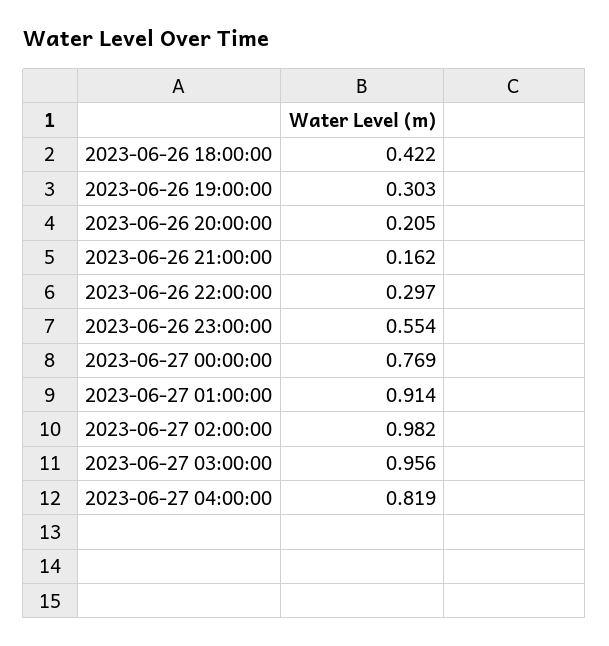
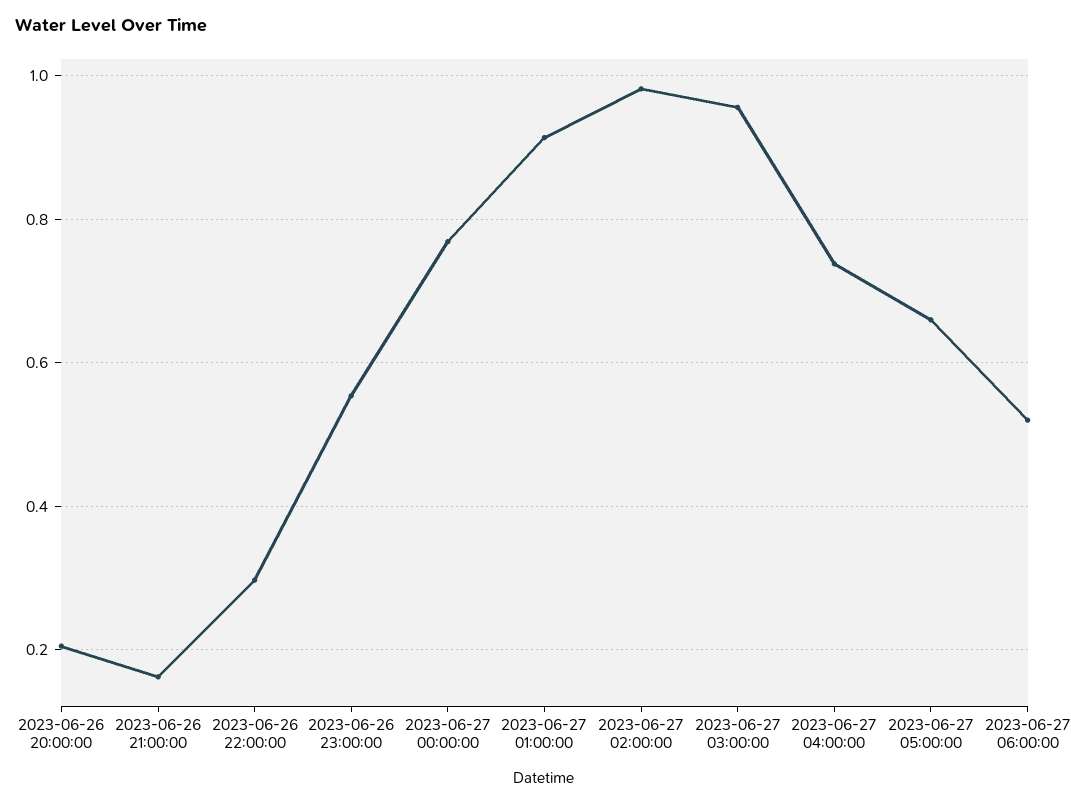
2023-06-26 18:00:00: 0.422 -> none
2023-06-26 19:00:00: 0.303 -> none
2023-06-27 04:00:00: 0.819 -> 0.74
2023-06-27 05:00:00: none -> 0.66
2023-06-27 06:00:00: none -> 0.52

